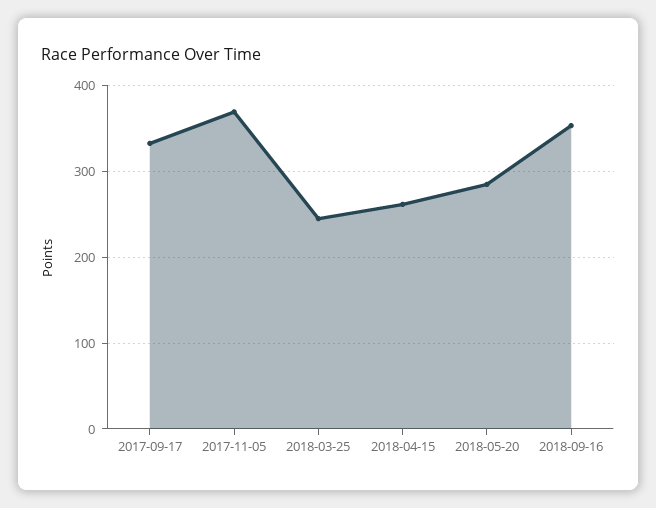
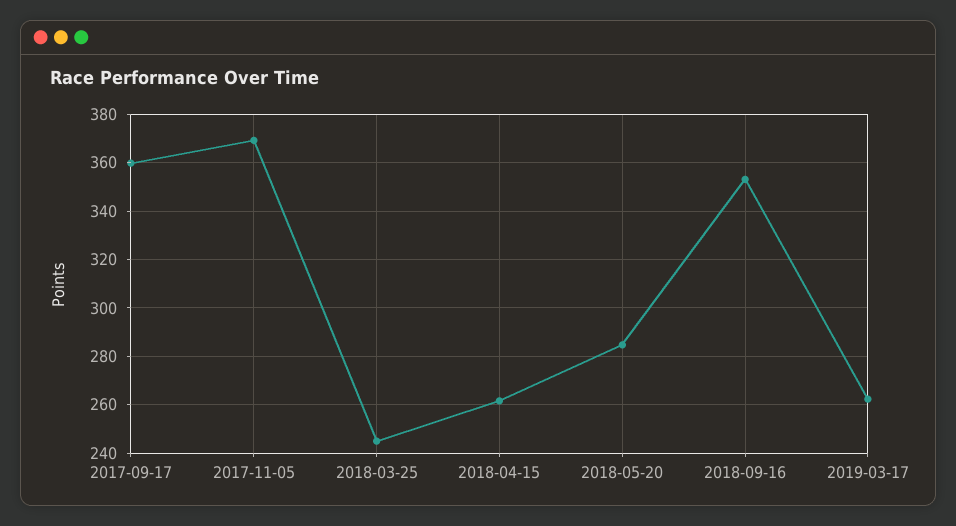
2017-09-17: 330 -> 360
2019-03-17: none -> 262.5

